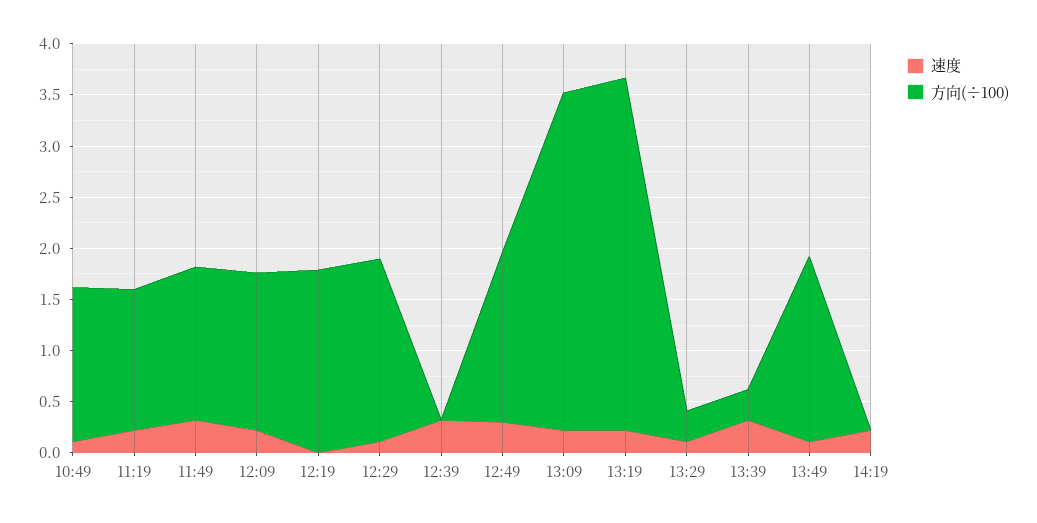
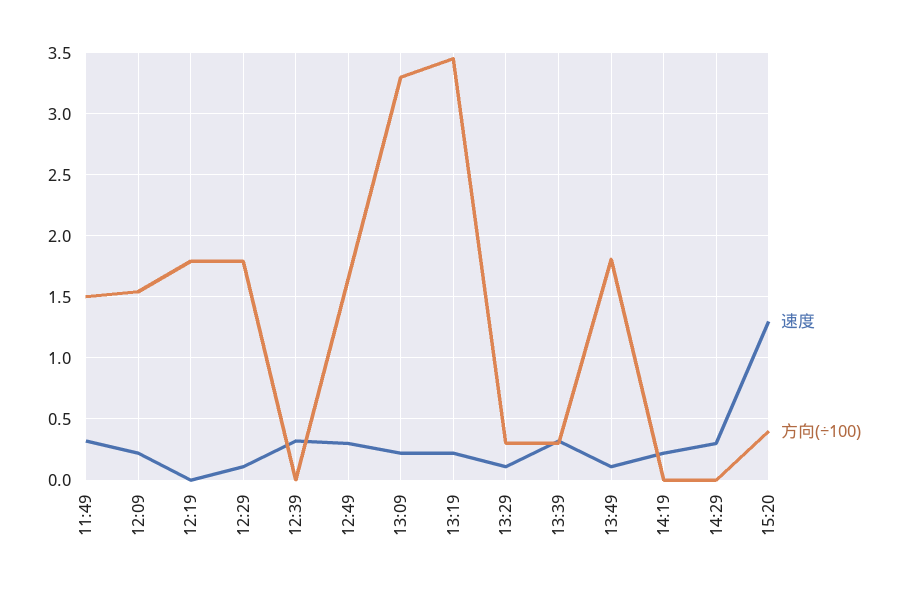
速度, 10:49: 0.1 -> none
方向(÷100), 10:49: 1.5 -> none
速度, 11:19: 0.2 -> none
方向(÷100), 11:19: 1.4 -> none
速度, 14:29: none -> 0.3
方向(÷100), 14:29: none -> 0
速度, 15:20: none -> 1.3
方向(÷100), 15:20: none -> 0.4

